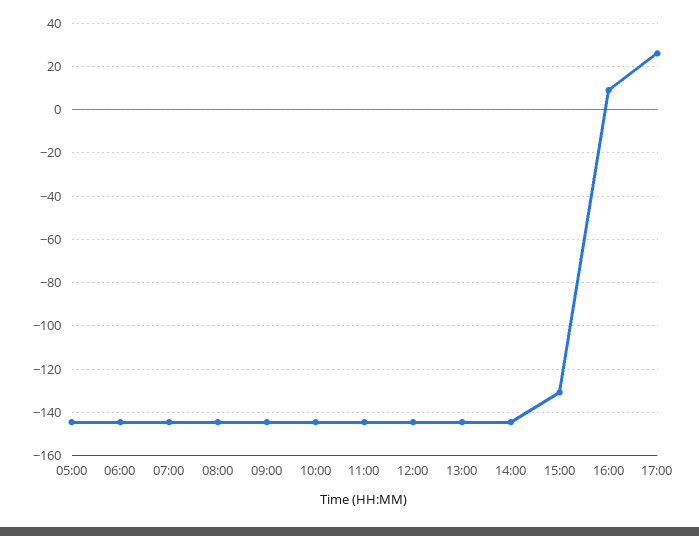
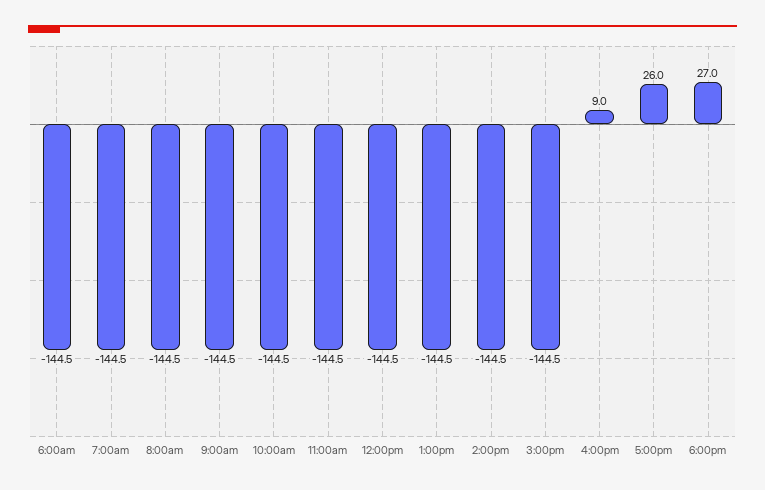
05:00: -145 -> none
15:00: -130 -> -144.5
6:00pm: none -> 27

